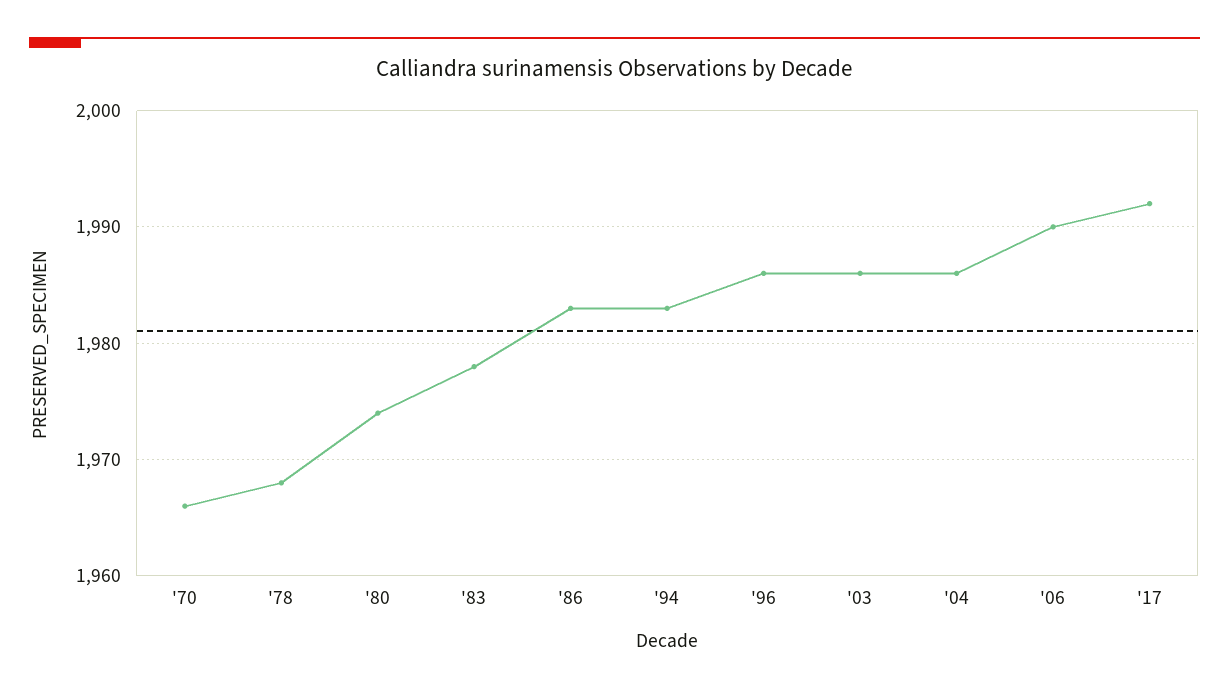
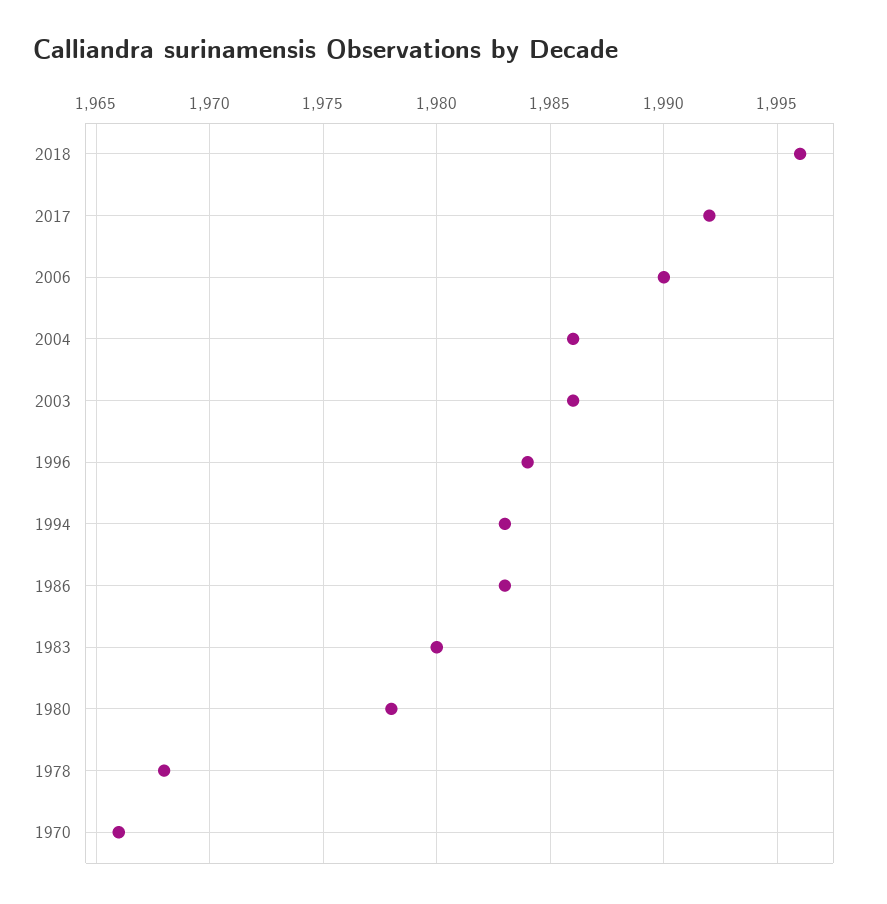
'80: 1974 -> 1978
'83: 1978 -> 1980
'96: 1986 -> 1984
2018: none -> 1996

